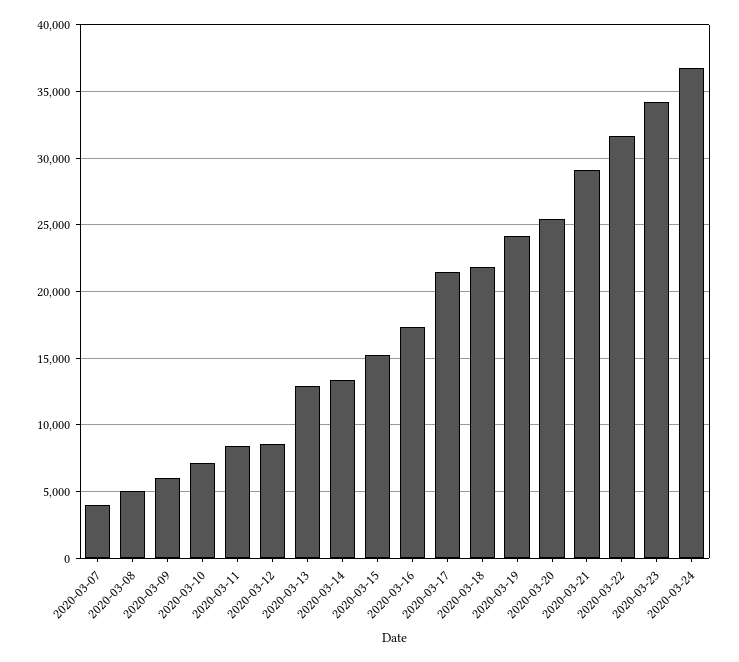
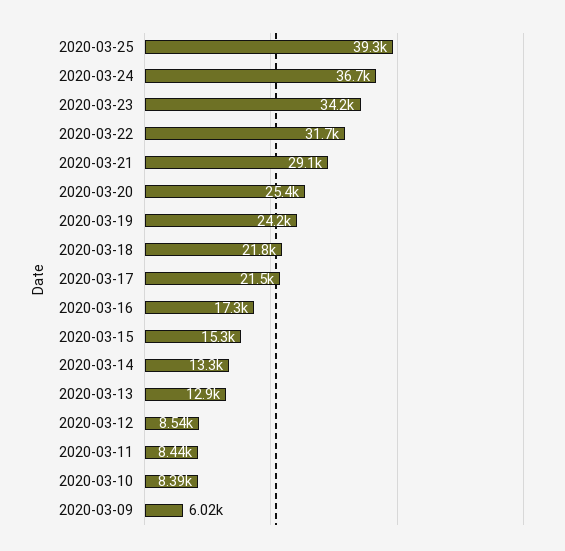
2020-03-07: 4000 -> none
2020-03-08: 5000 -> none
2020-03-10: 7000 -> 8390
2020-03-25: none -> 39300

